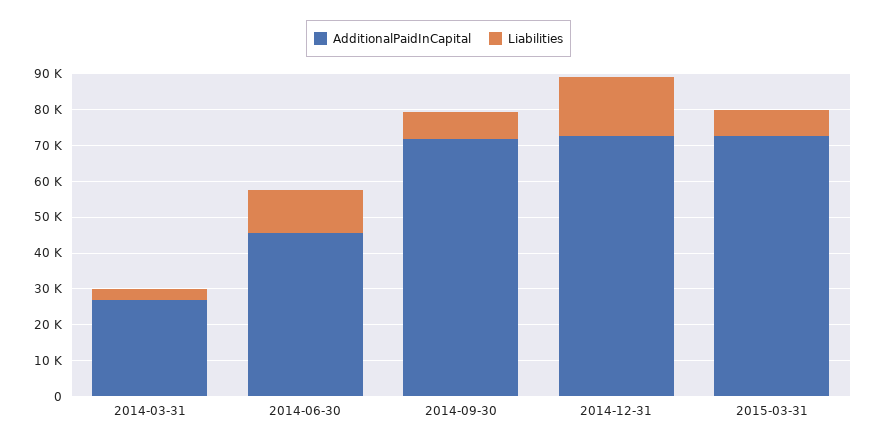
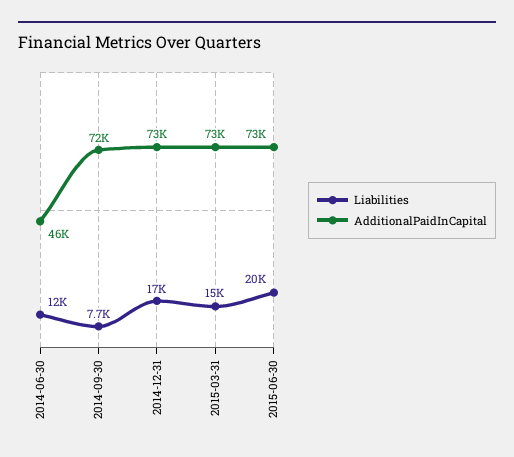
AdditionalPaidInCapital, 2014-03-31: 27500 -> none
Liabilities, 2014-03-31: 2500 -> none
Liabilities, 2015-03-31: 7500 -> 15000
Liabilities, 2015-06-30: none -> 20000
AdditionalPaidInCapital, 2015-06-30: none -> 73000

